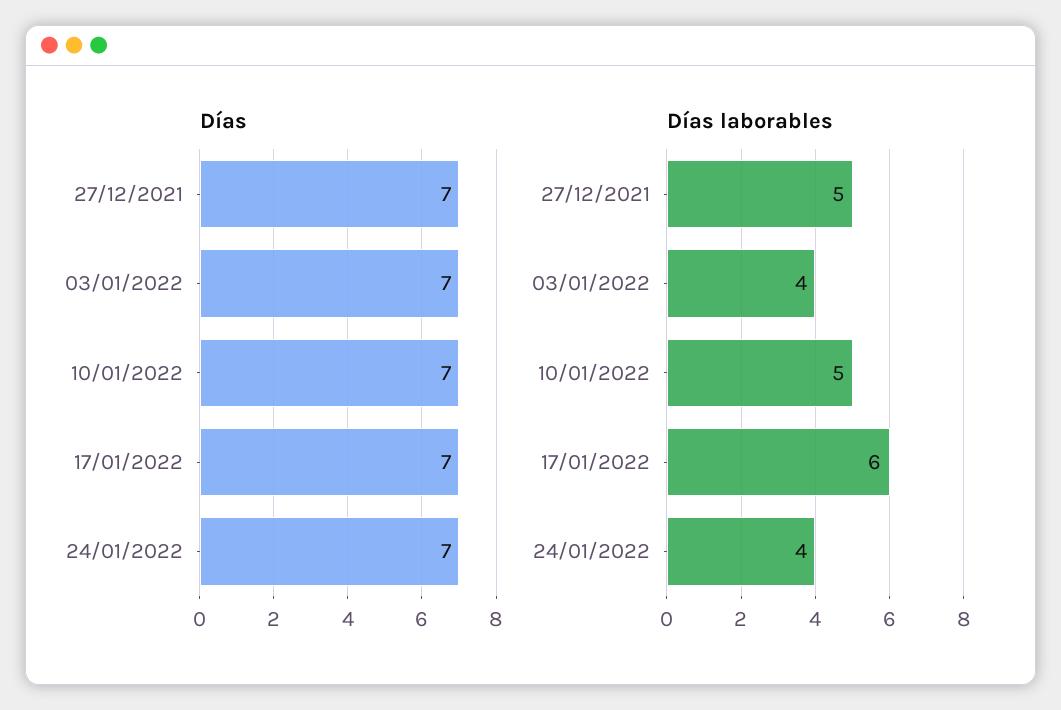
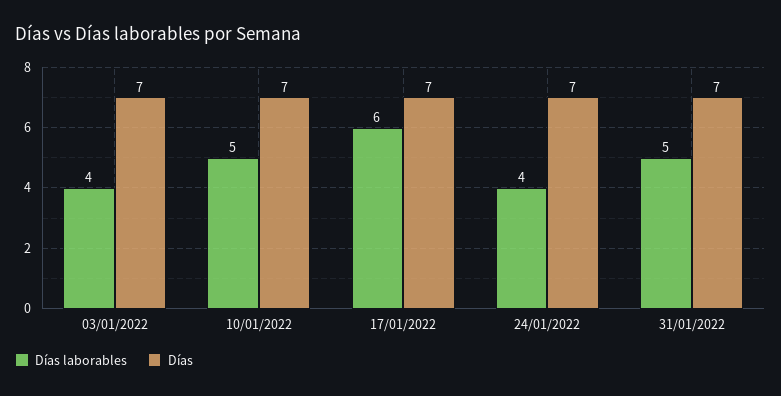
Días, 27/12/2021: 7 -> none
Días laborables, 27/12/2021: 5 -> none
Días laborables, 31/01/2022: none -> 5
Días, 31/01/2022: none -> 7

